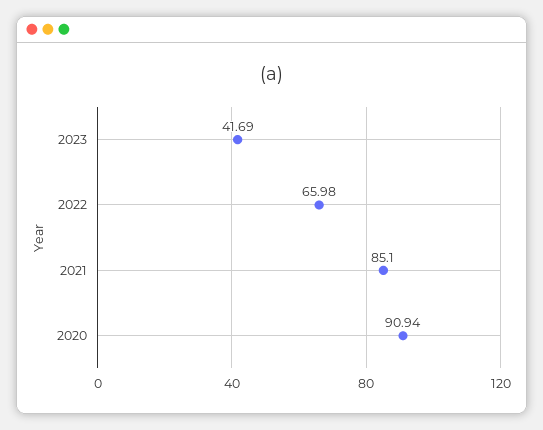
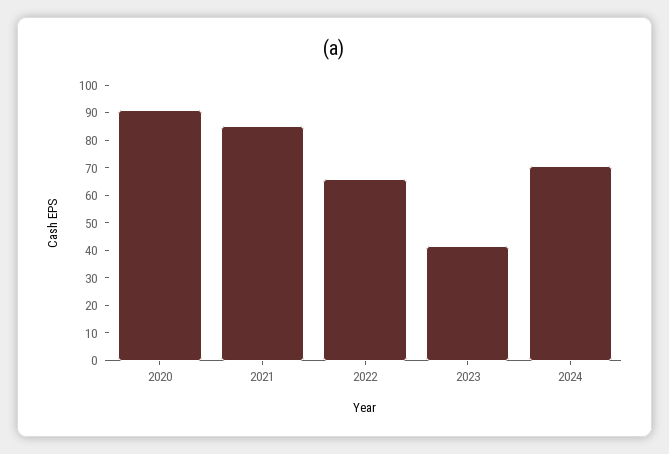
2024: none -> 70

